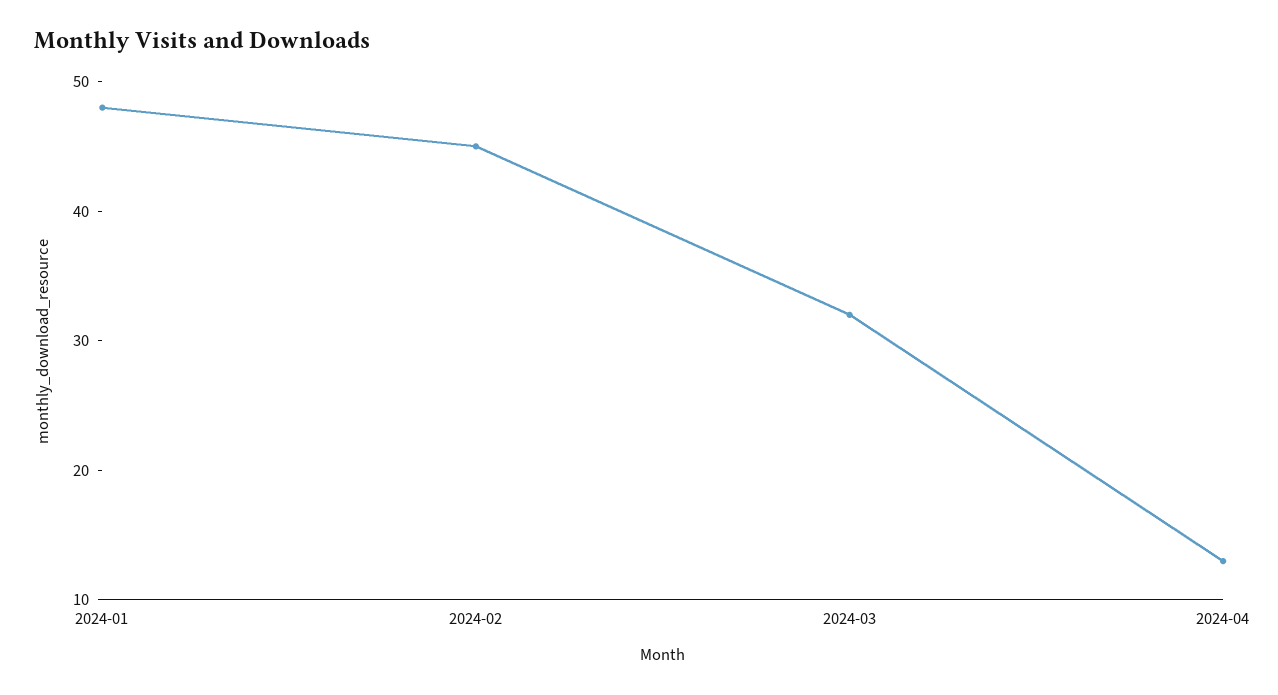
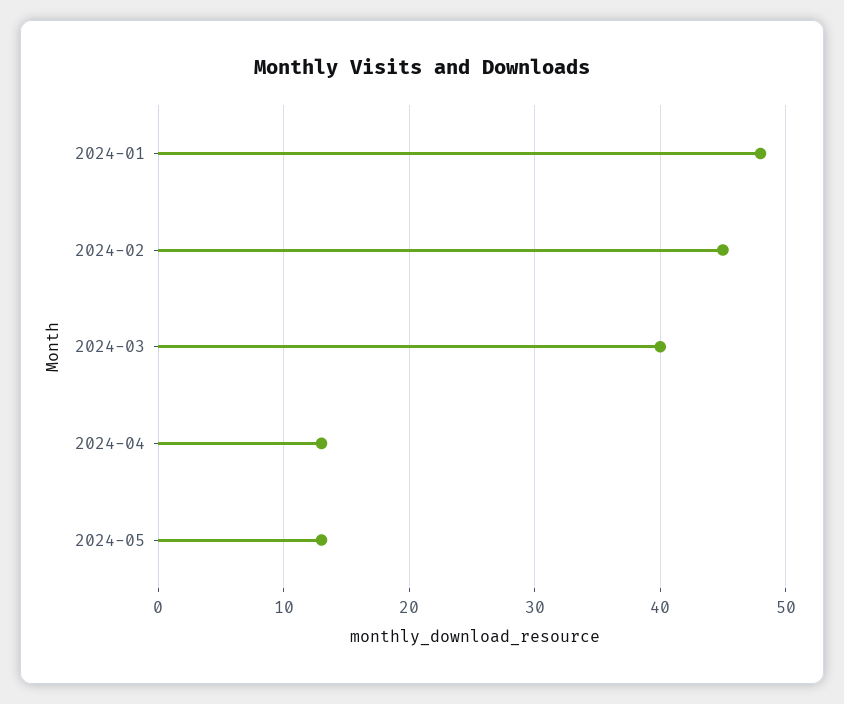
2024-03: 32 -> 40
2024-05: none -> 13

